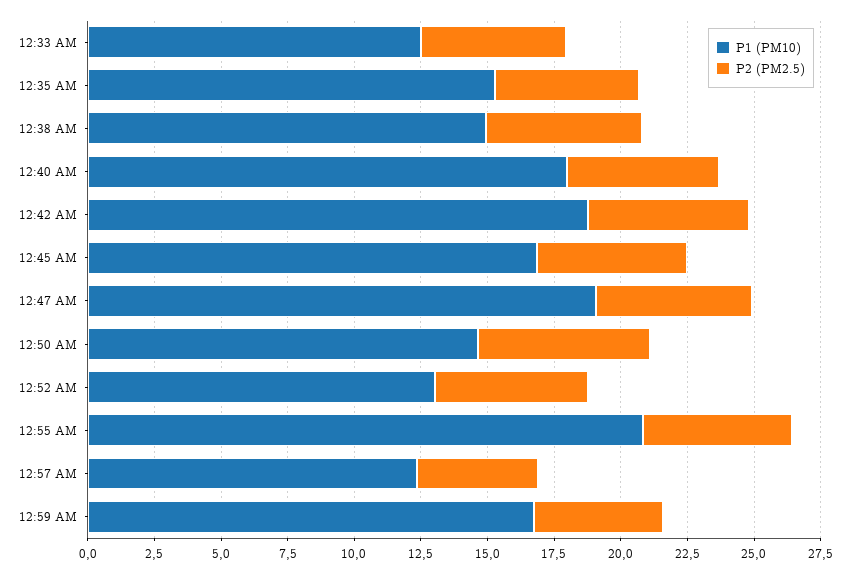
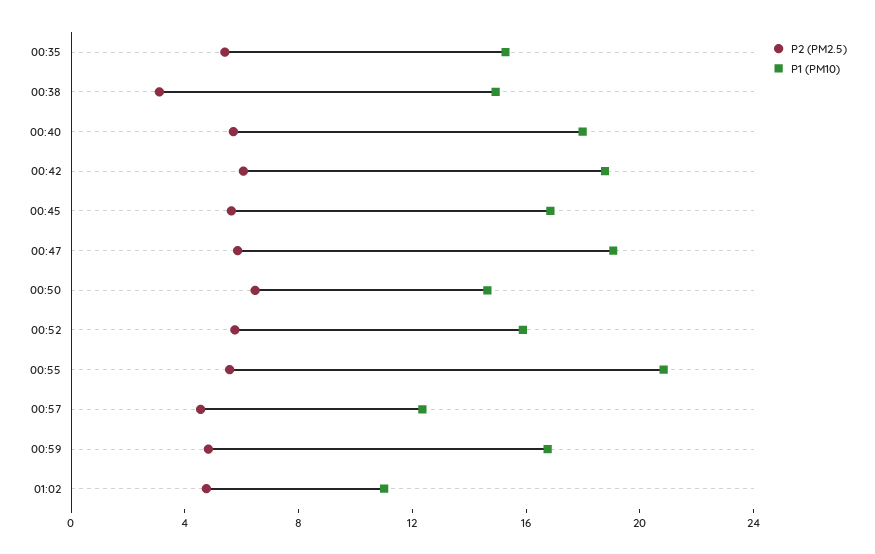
P1 (PM10), 12:33 AM: 12.5 -> none
P2 (PM2.5), 12:33 AM: 5.5 -> none
P2 (PM2.5), 12:38 AM: 6 -> 3
P1 (PM10), 12:52 AM: 13 -> 16
P2 (PM2.5), 01:02: none -> 5
P1 (PM10), 01:02: none -> 11

